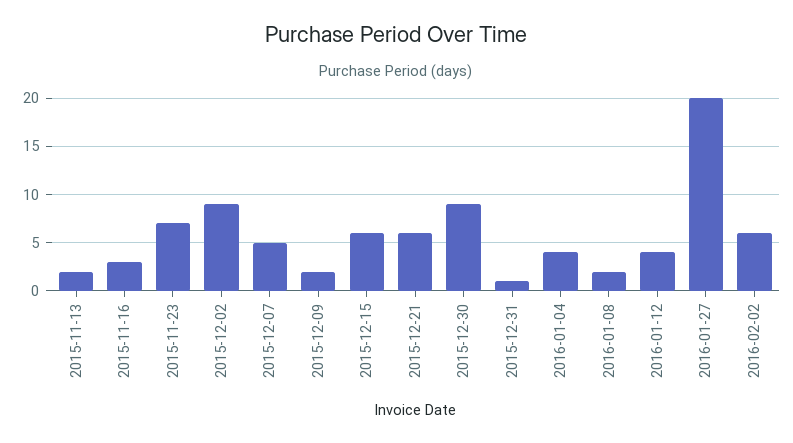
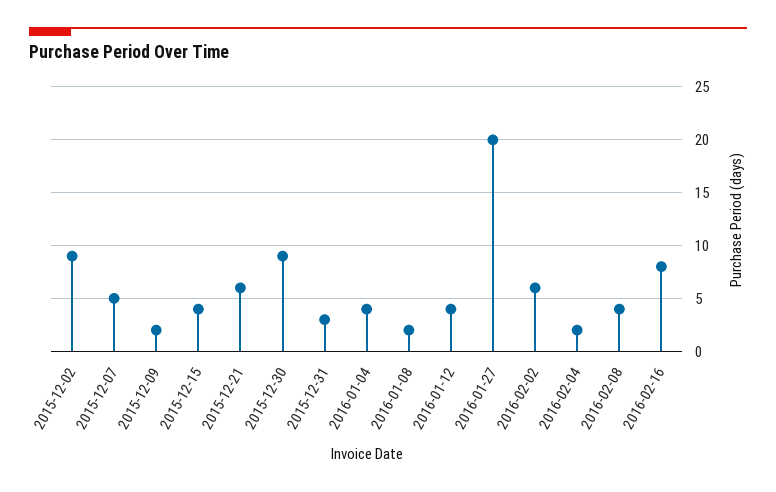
2015-11-13: 2 -> none
2015-11-16: 3 -> none
2015-11-23: 7 -> none
2015-12-15: 6 -> 4
2015-12-31: 1 -> 3
2016-02-04: none -> 2
2016-02-08: none -> 4
2016-02-16: none -> 8

